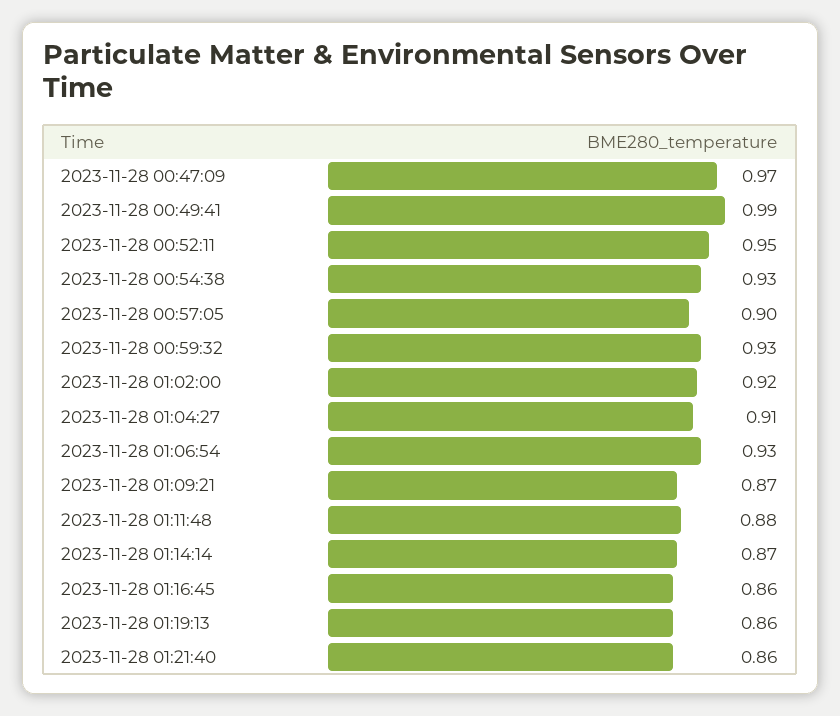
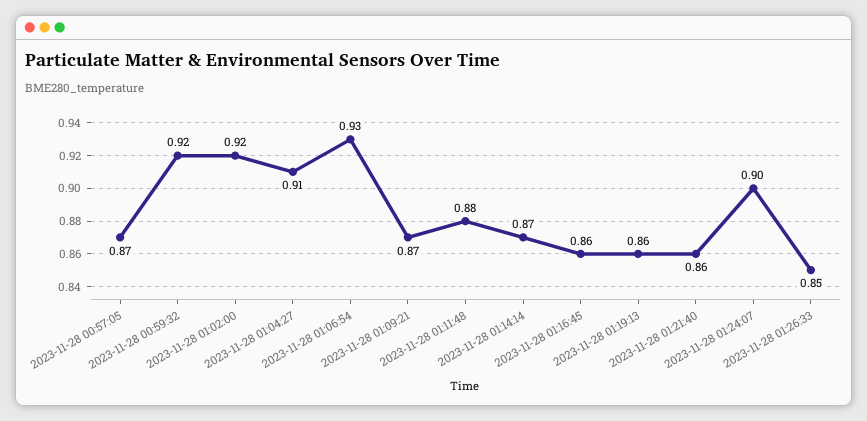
2023-11-28 00:47:09: 0.97 -> none
2023-11-28 00:49:41: 0.99 -> none
2023-11-28 00:52:11: 0.95 -> none
2023-11-28 00:54:38: 0.93 -> none
2023-11-28 00:57:05: 0.9 -> 0.87
2023-11-28 00:59:32: 0.93 -> 0.92
2023-11-28 01:24:07: none -> 0.9
2023-11-28 01:26:33: none -> 0.85

